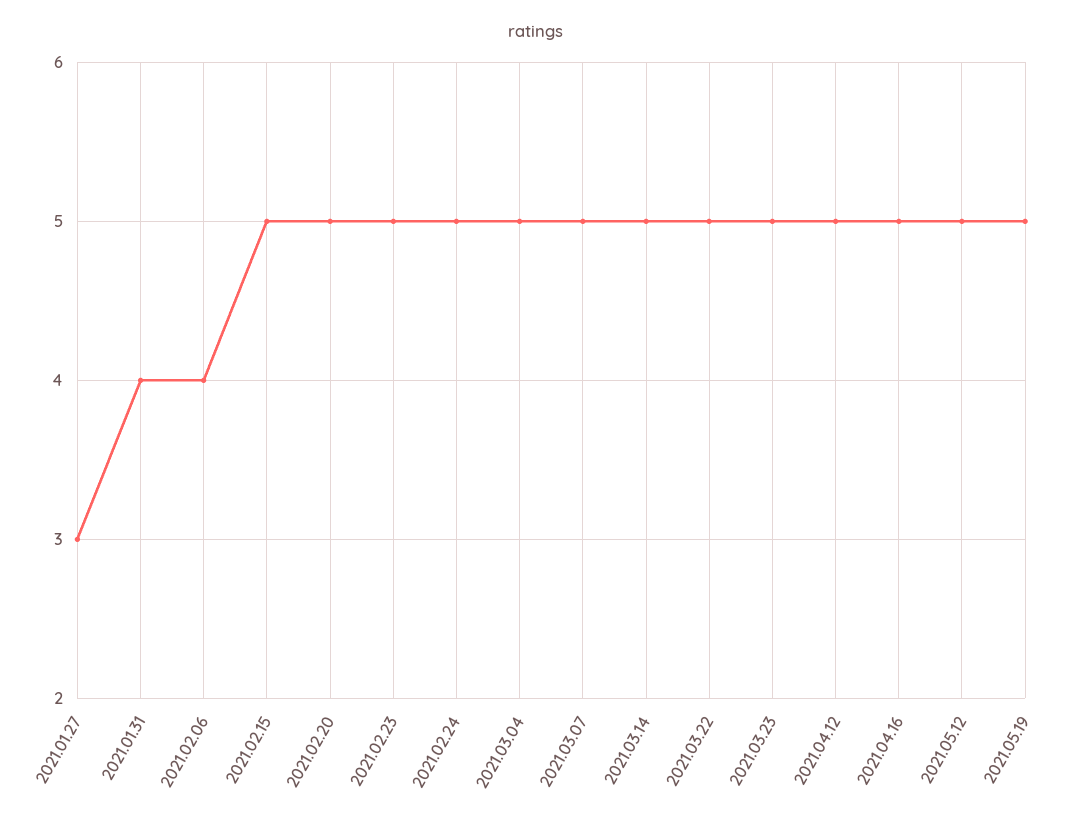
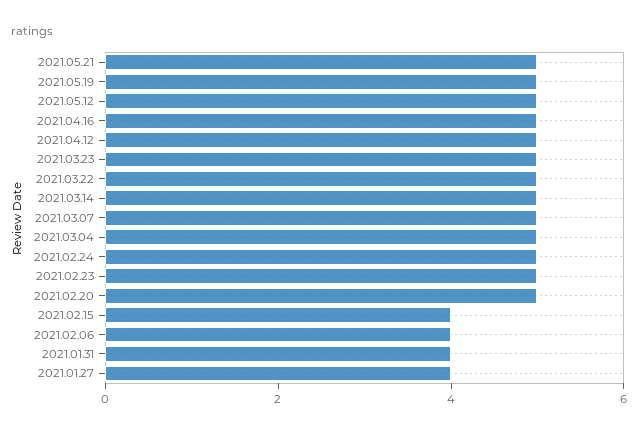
2021.01.27: 3 -> 4
2021.02.15: 5 -> 4
2021.05.21: none -> 5

